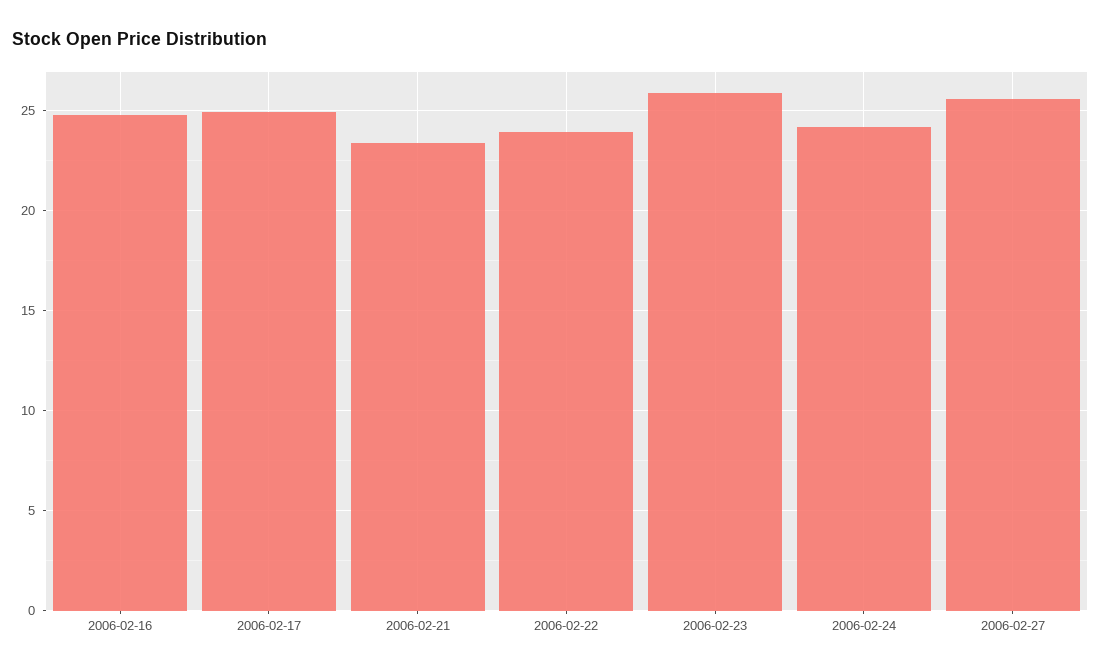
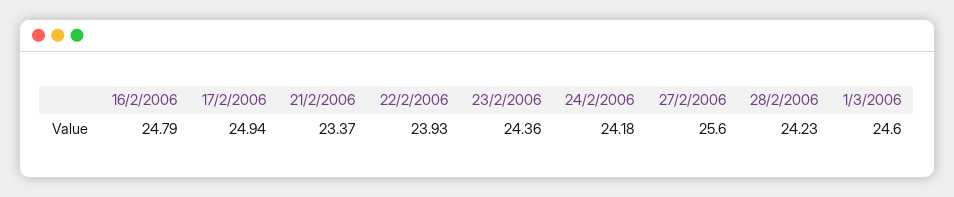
2006-02-23: 26 -> 24.36
28/2/2006: none -> 24.23
1/3/2006: none -> 24.6

